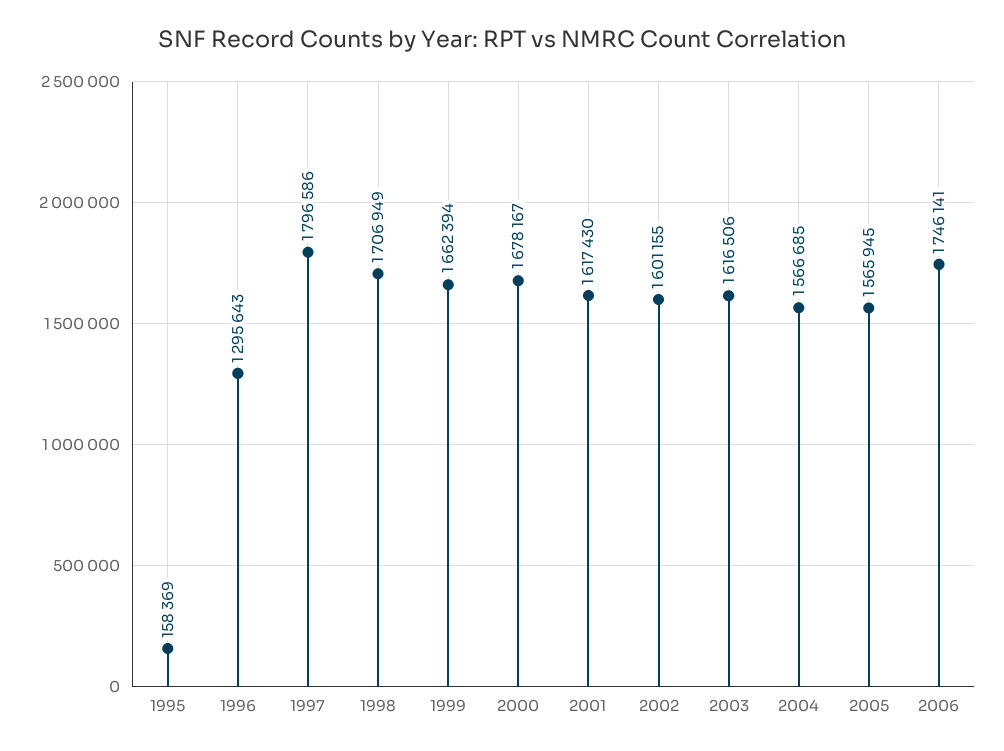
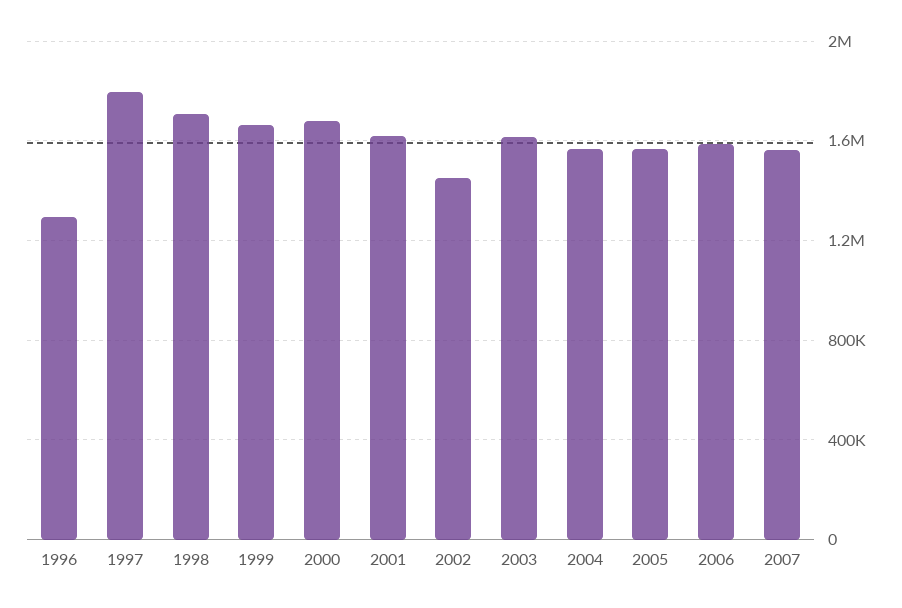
1995: 158369 -> none
2002: 1601155 -> 1450000
2006: 1746141 -> 1600000
2007: none -> 1550000

